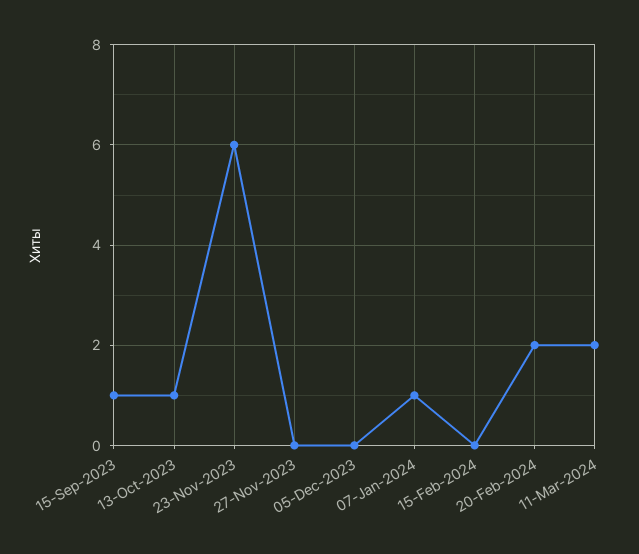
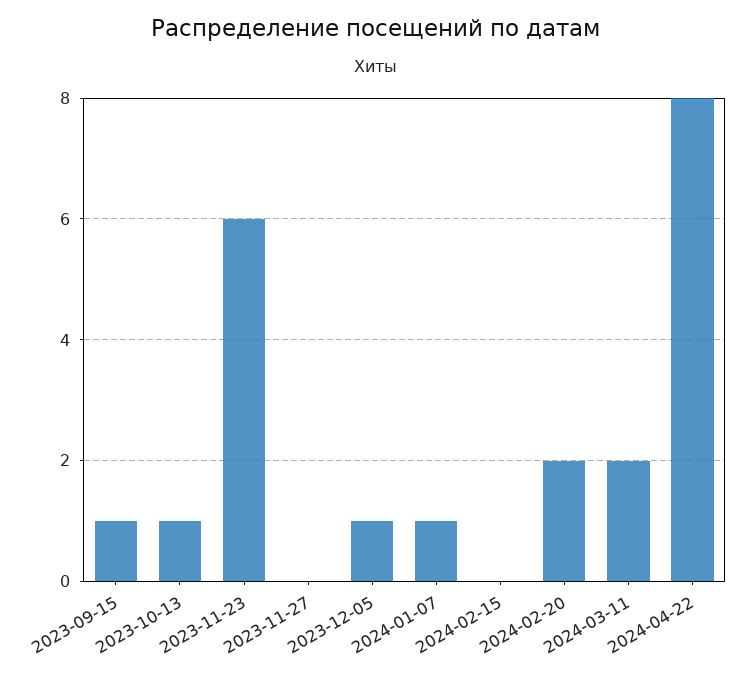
05-Dec-2023: 0 -> 1
2024-04-22: none -> 8

